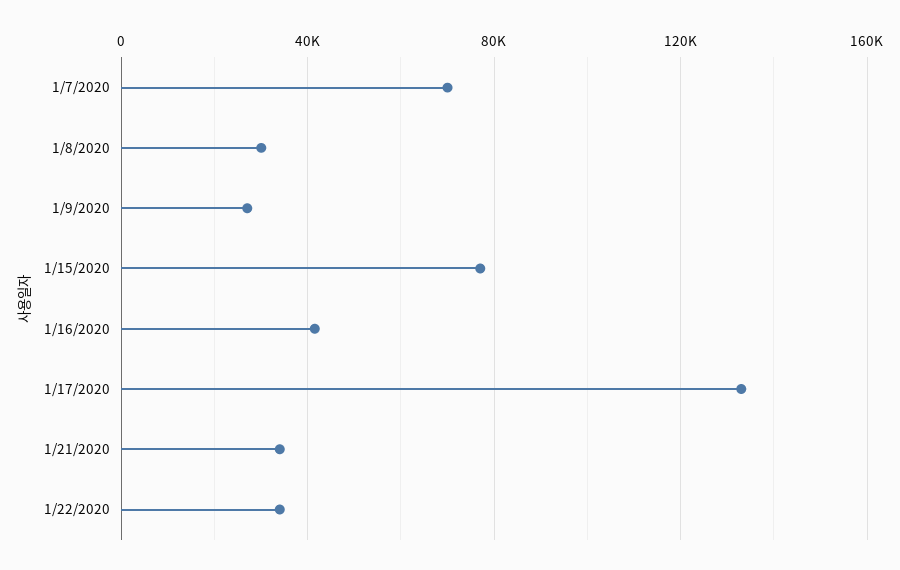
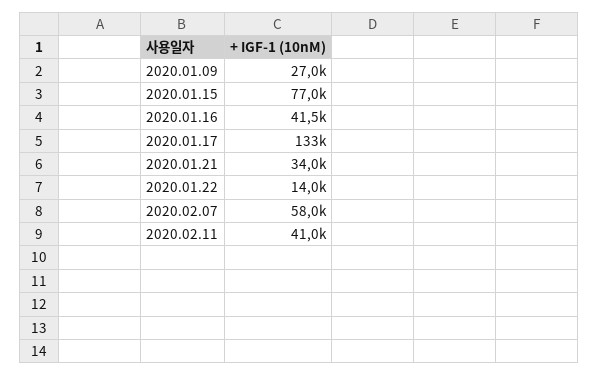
1/7/2020: 70000 -> none
1/8/2020: 30000 -> none
1/22/2020: 35000 -> 14000
2020.02.07: none -> 58000
2020.02.11: none -> 41000

